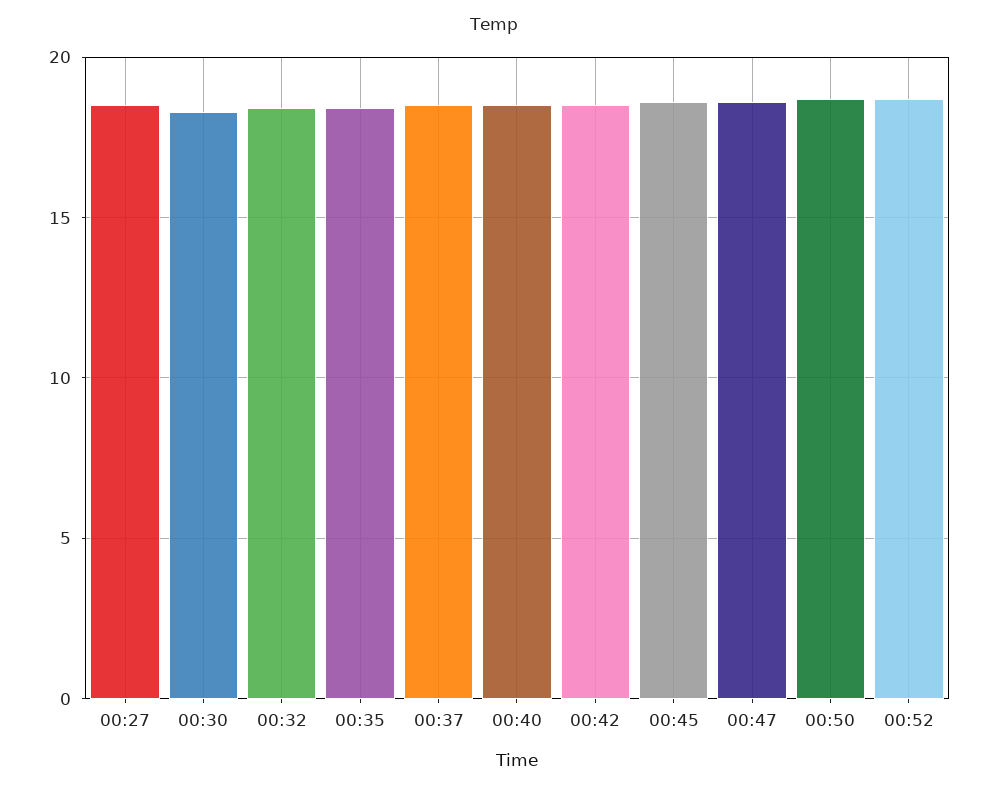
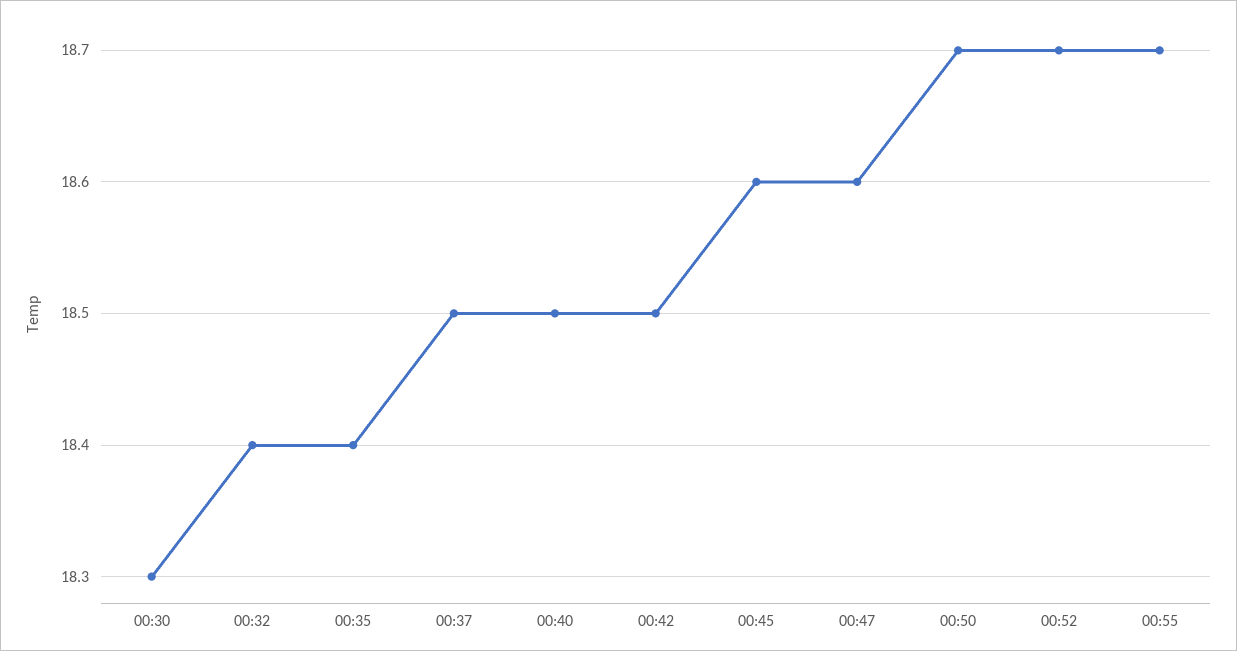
00:27: 18.5 -> none
00:55: none -> 18.7

